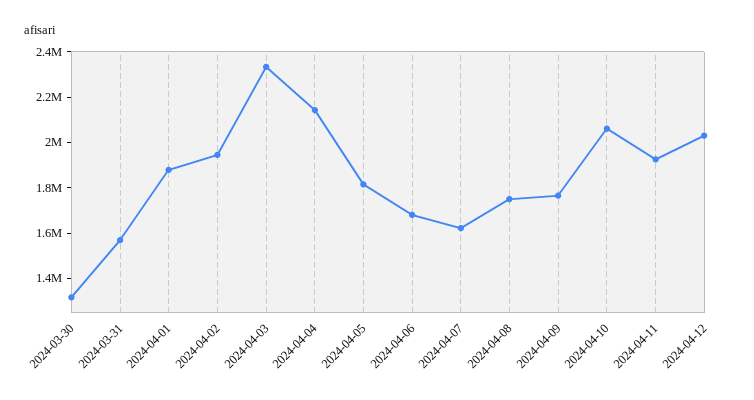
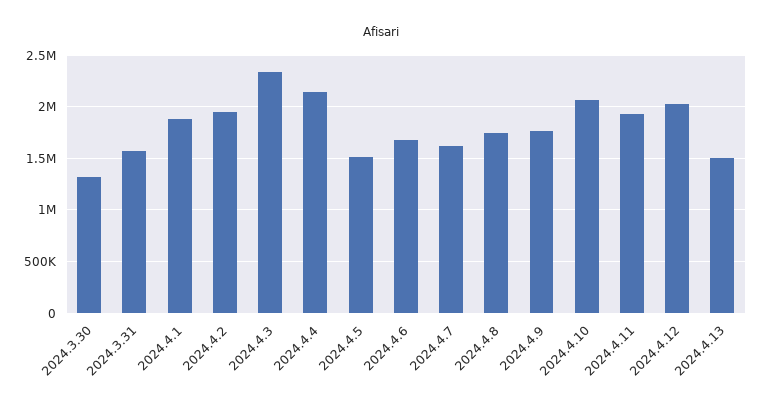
2024-04-05: 1800000 -> 1500000
2024.4.13: none -> 1500000

